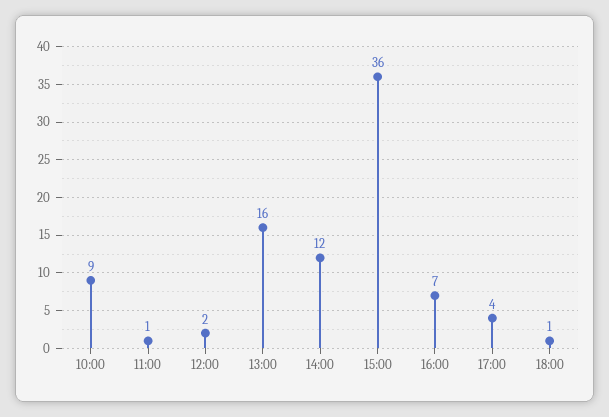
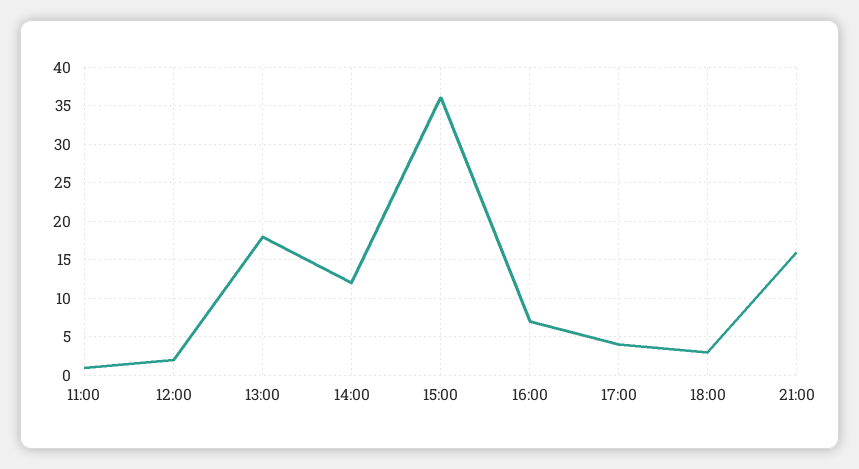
10:00: 9 -> none
13:00: 16 -> 18
18:00: 1 -> 3
21:00: none -> 16

